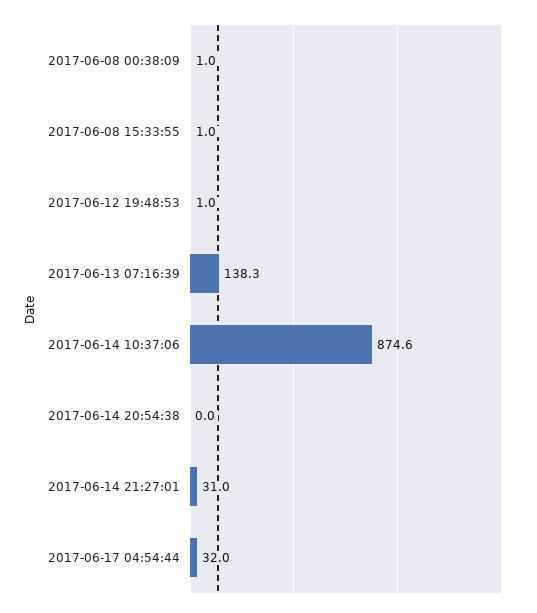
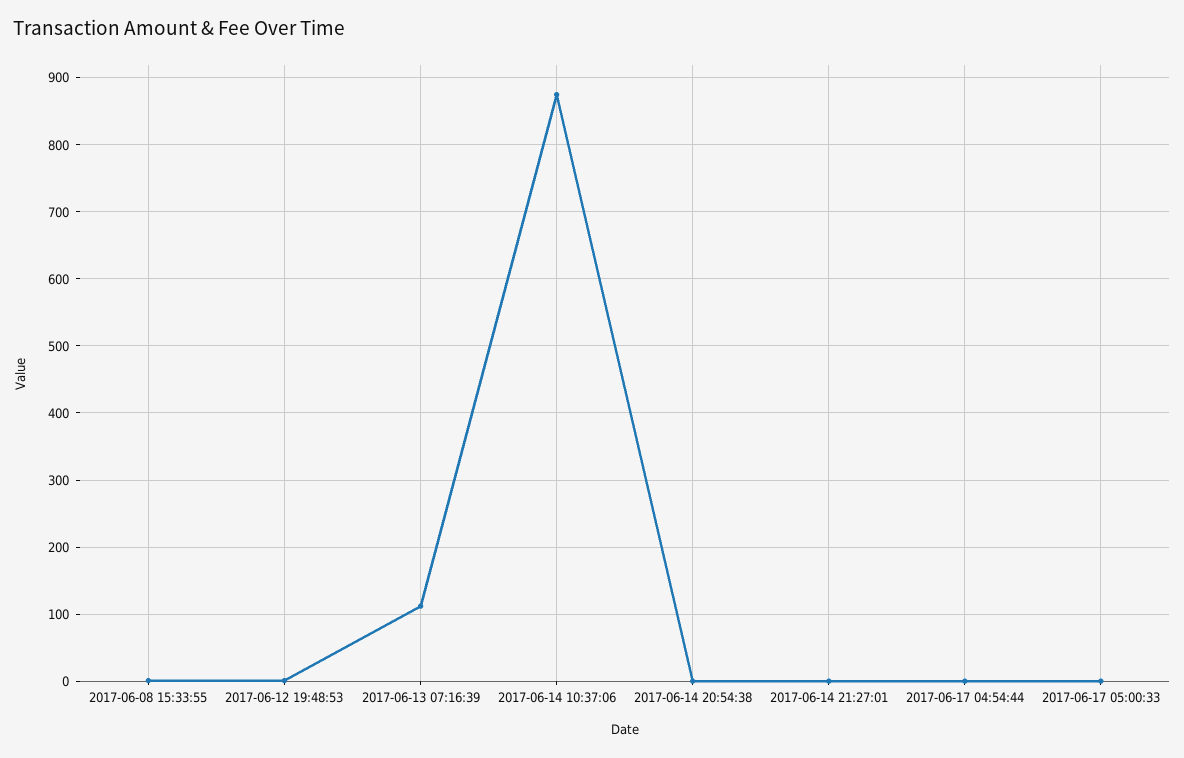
2017-06-08 00:38:09: 1 -> none
2017-06-13 07:16:39: 138.3 -> 110
2017-06-14 21:27:01: 31 -> 0
2017-06-17 04:54:44: 32 -> 0
2017-06-17 05:00:33: none -> 0

